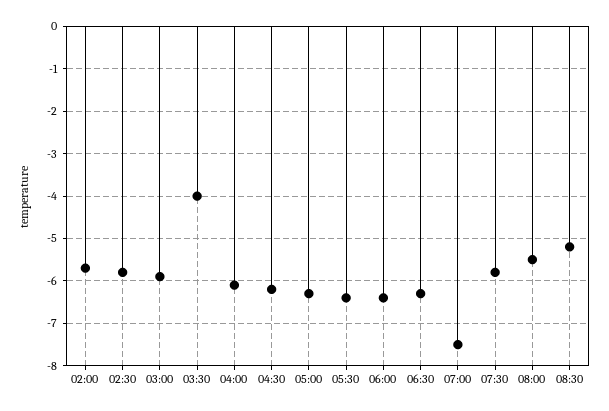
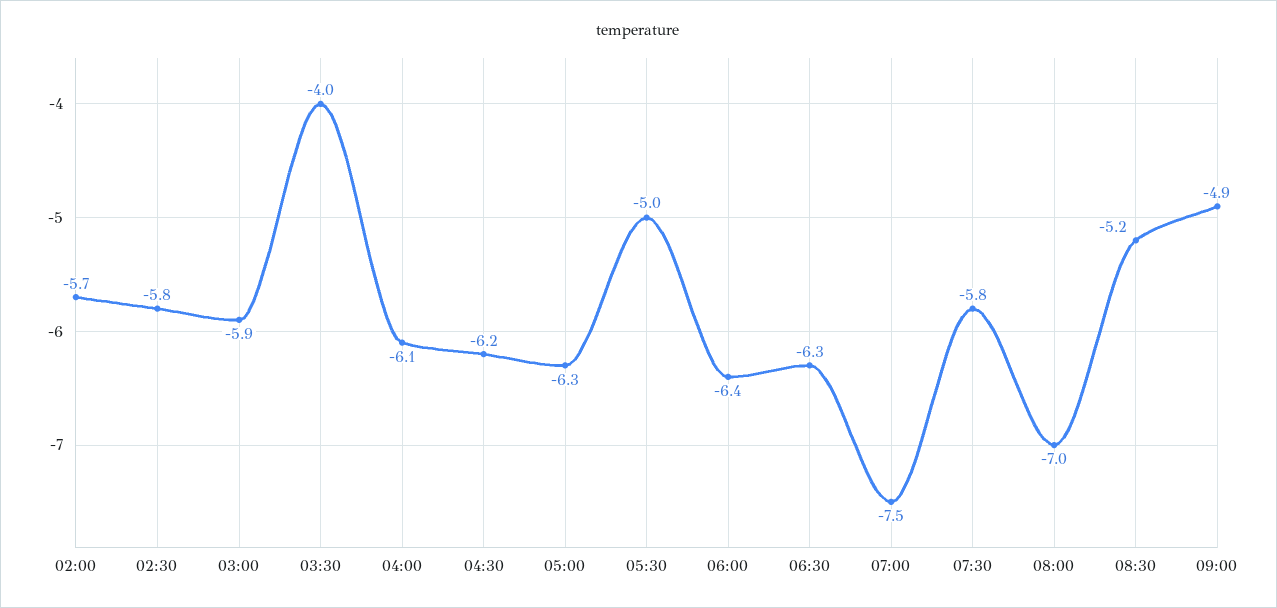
05:30: -6.5 -> -5
08:00: -5.5 -> -7
09:00: none -> -4.9

